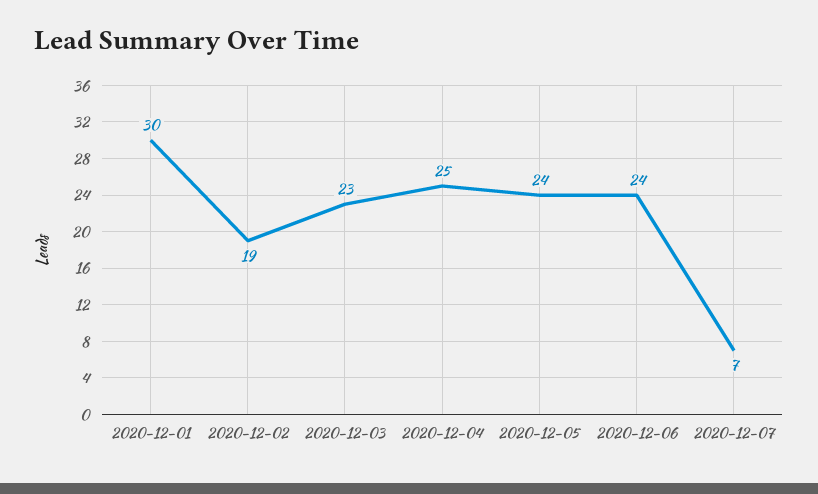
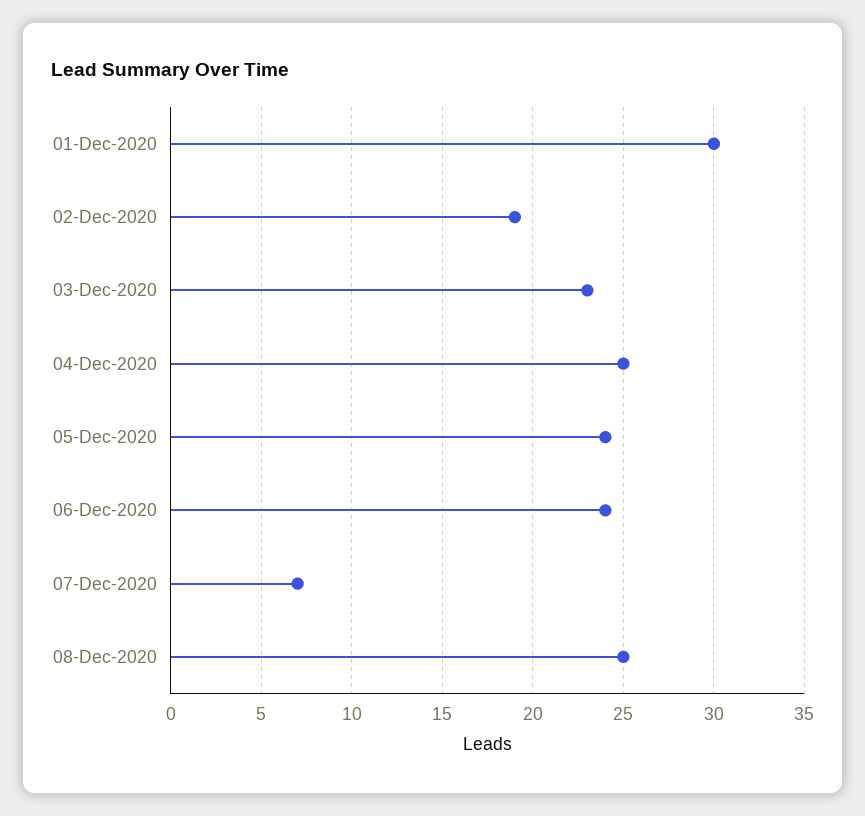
08-Dec-2020: none -> 25

